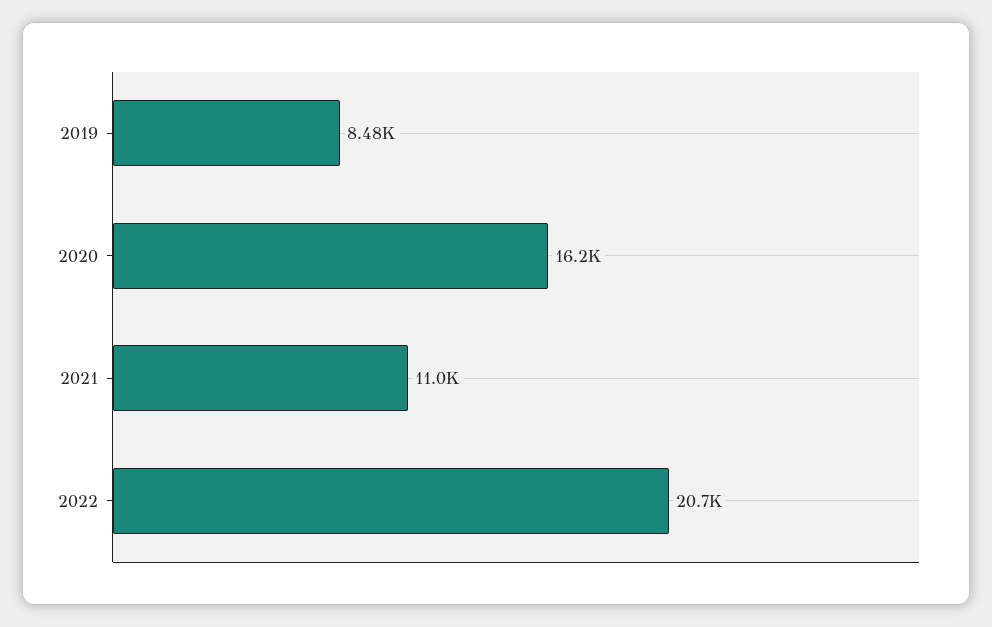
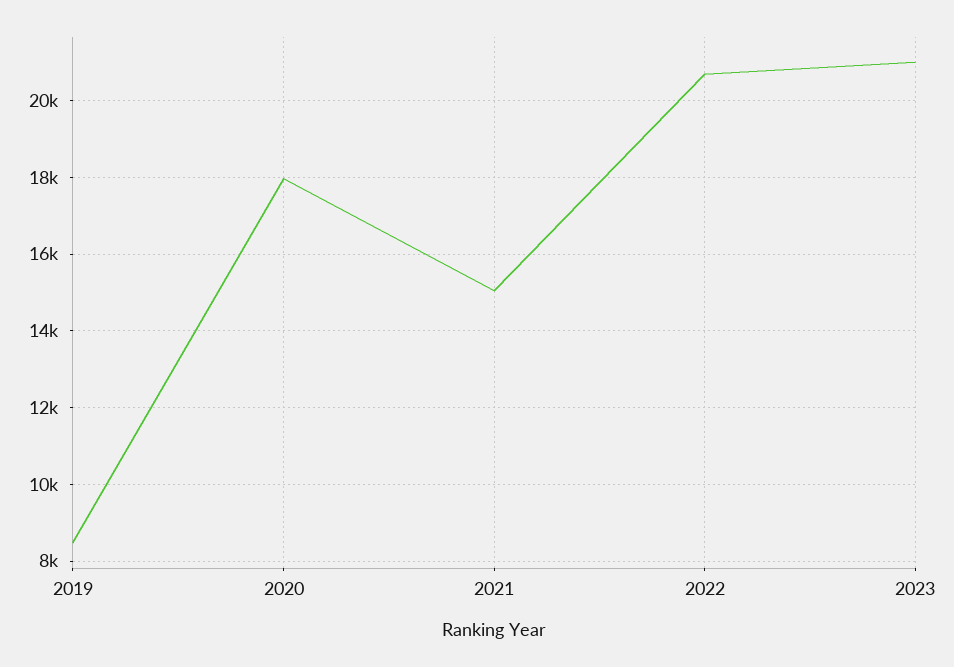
2020: 16200 -> 18000
2021: 11000 -> 15000
2023: none -> 21000

